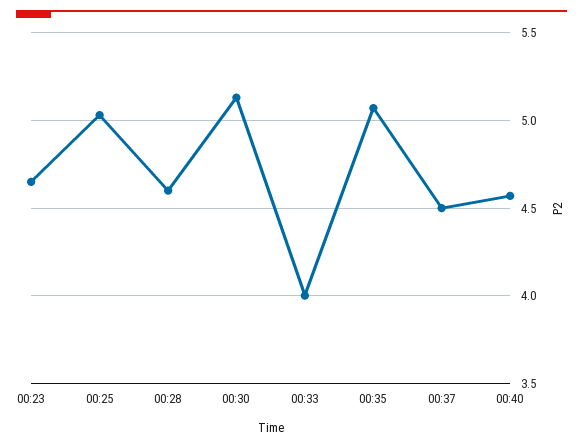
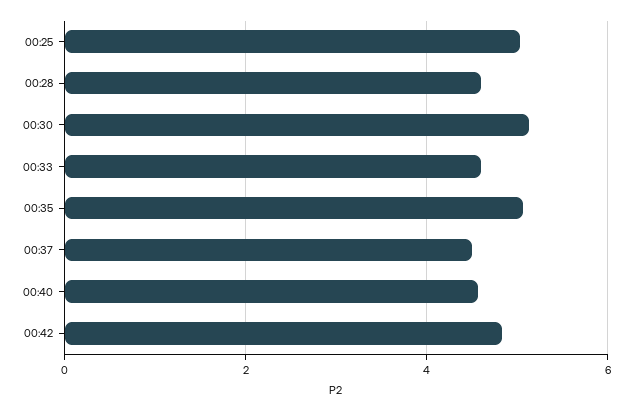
00:23: 4.65 -> none
00:33: 4 -> 4.6
00:42: none -> 4.8

